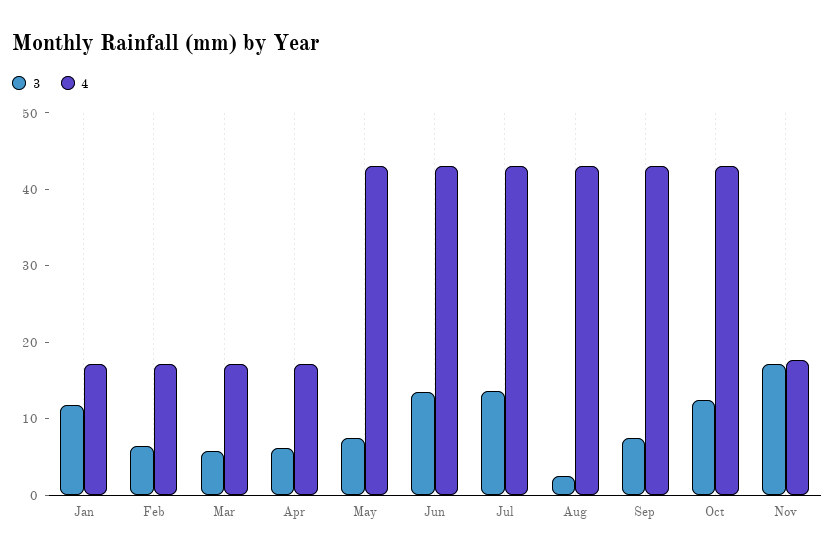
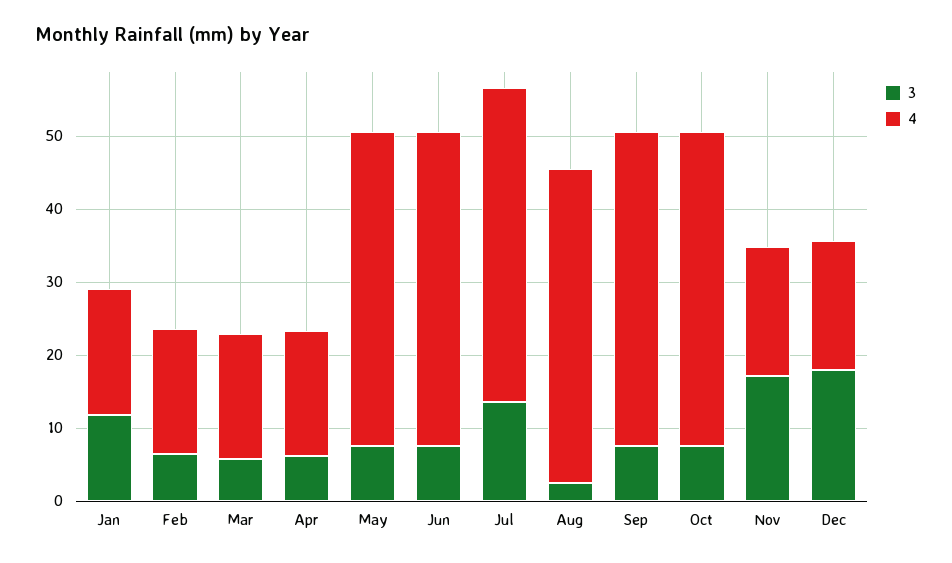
3, Jun: 14 -> 8
3, Oct: 12 -> 8
3, Dec: none -> 18
4, Dec: none -> 18

